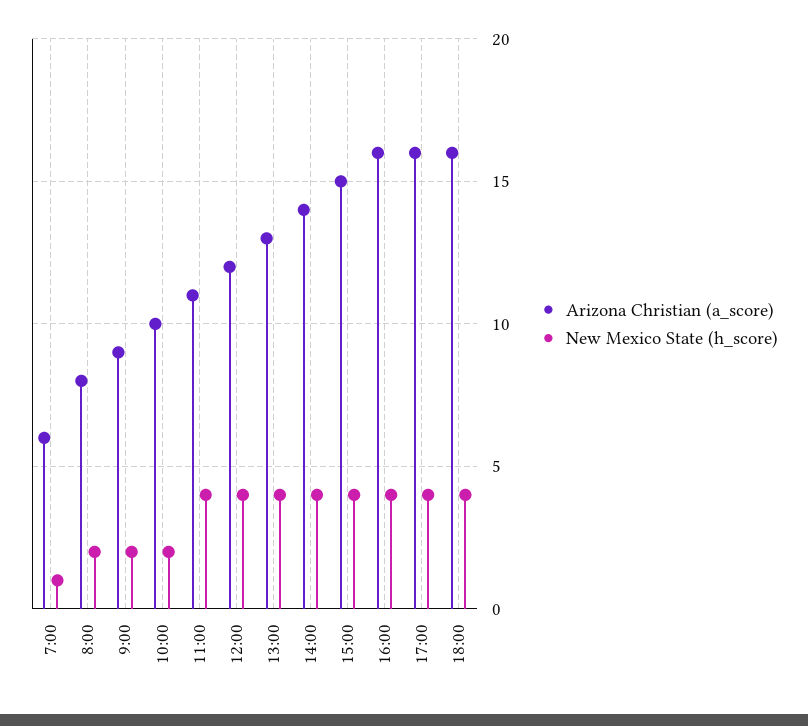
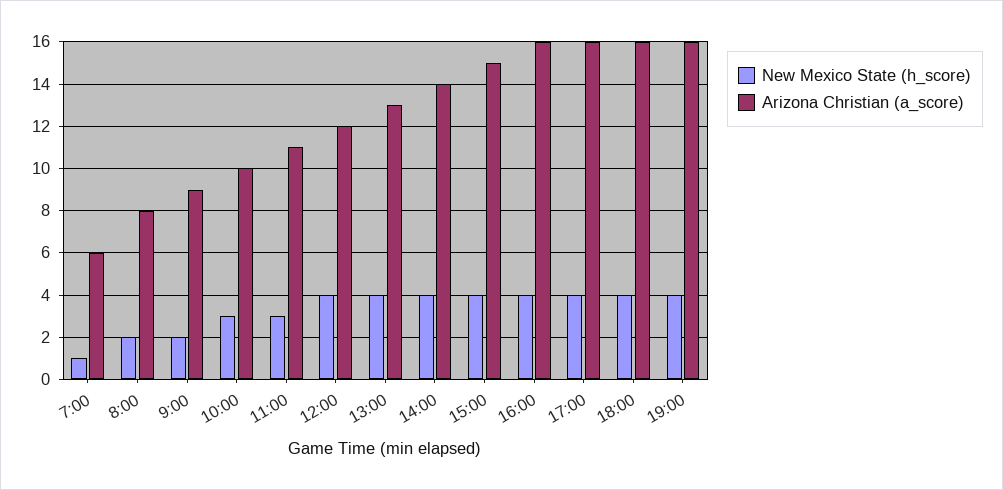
New Mexico State (h_score), 10:00: 2 -> 3
New Mexico State (h_score), 11:00: 4 -> 3
New Mexico State (h_score), 19:00: none -> 4
Arizona Christian (a_score), 19:00: none -> 16

